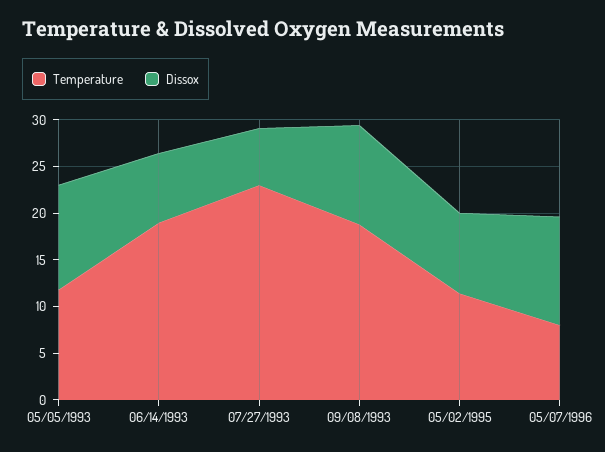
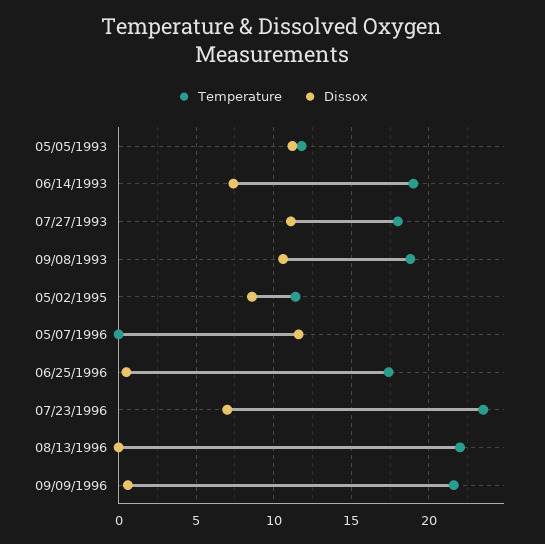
Temperature, 07/27/1993: 23 -> 18
Dissox, 07/27/1993: 6 -> 11
Temperature, 05/07/1996: 8 -> 0
Temperature, 06/25/1996: none -> 17.5
Dissox, 06/25/1996: none -> 0.5
Temperature, 07/23/1996: none -> 23.5
Dissox, 07/23/1996: none -> 7
Temperature, 08/13/1996: none -> 22
Dissox, 08/13/1996: none -> 0
Temperature, 09/09/1996: none -> 21.5
Dissox, 09/09/1996: none -> 0.5

